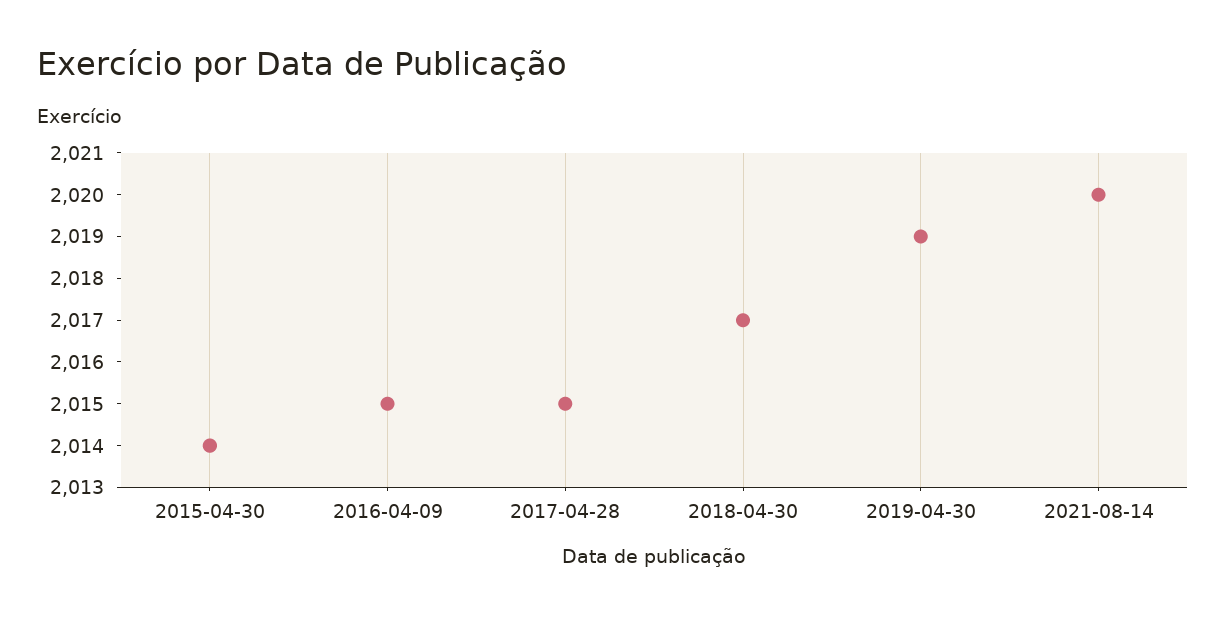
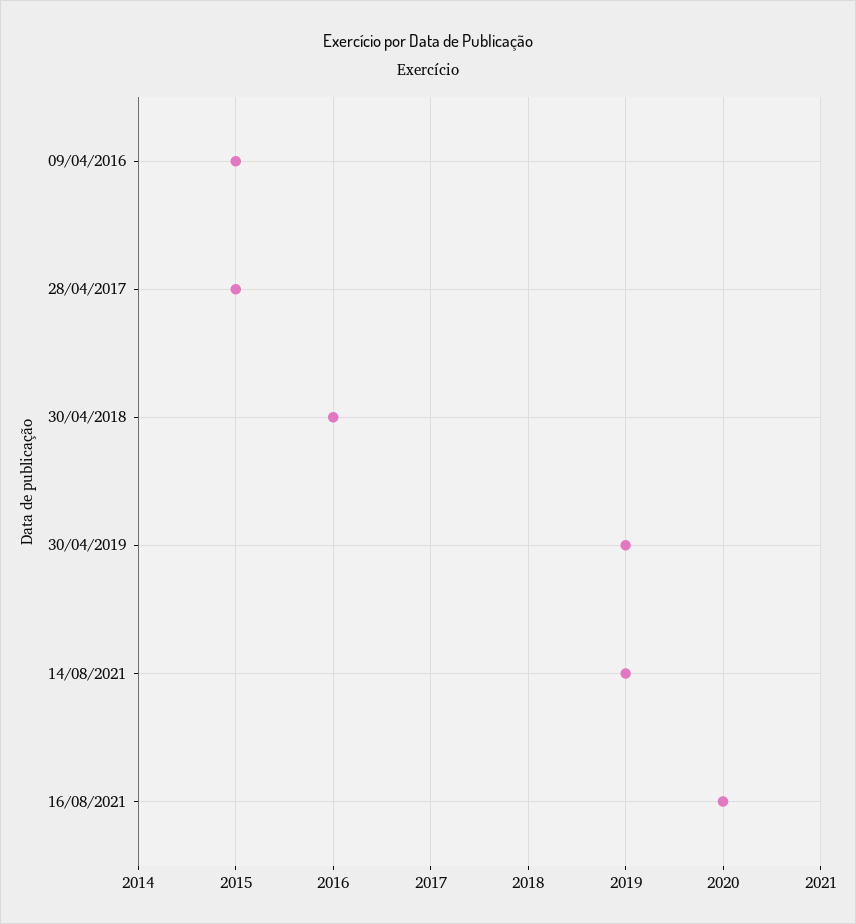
2015-04-30: 2014 -> none
2018-04-30: 2017 -> 2016
2021-08-14: 2020 -> 2019
16/08/2021: none -> 2020

